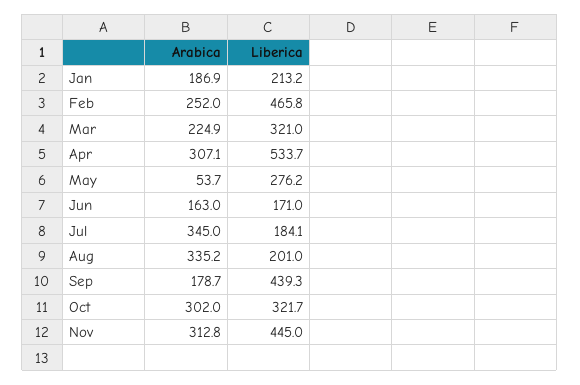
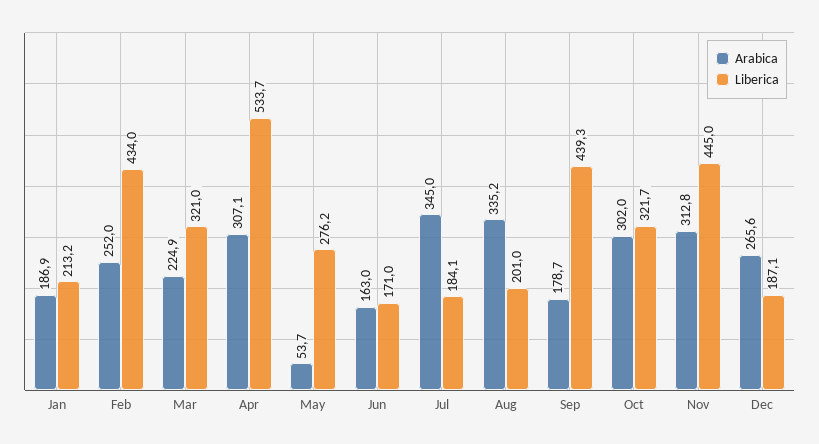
Liberica, Feb: 465.8 -> 434
Arabica, Dec: none -> 265.6
Liberica, Dec: none -> 187.1

